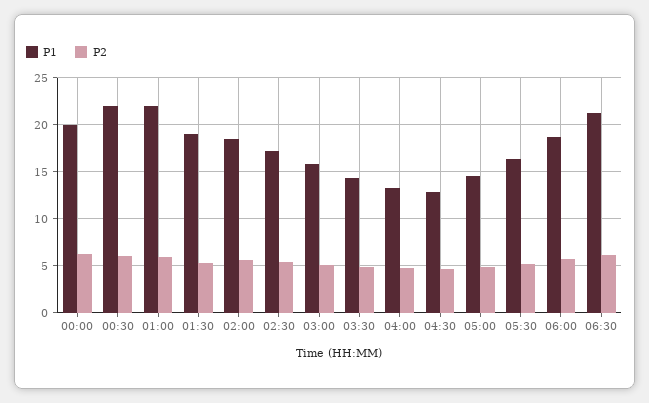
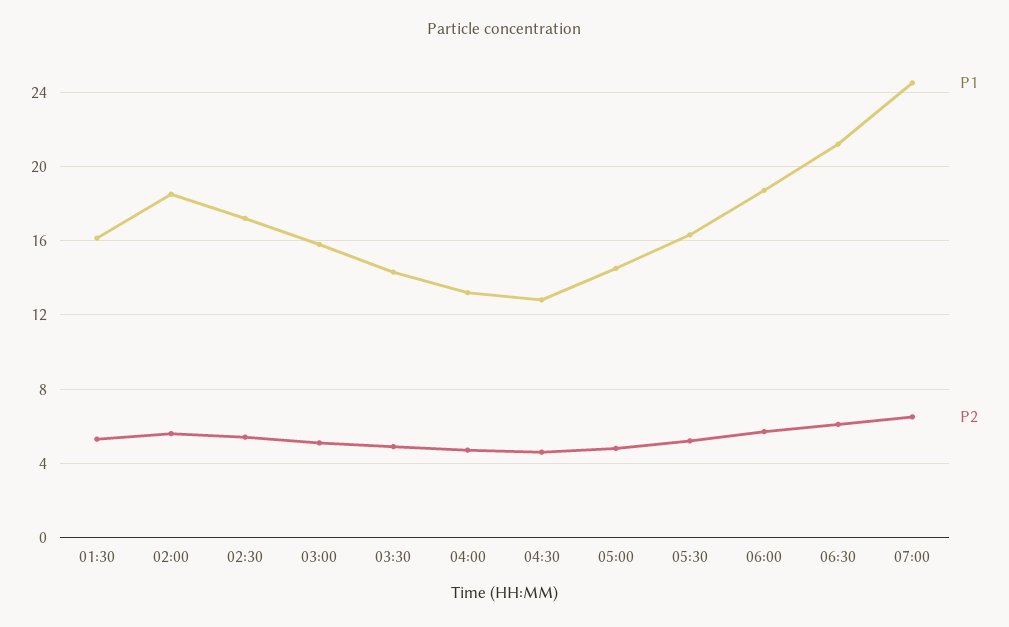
P1, 00:00: 20 -> none
P2, 00:00: 6 -> none
P1, 00:30: 22 -> none
P2, 00:30: 6 -> none
P1, 01:00: 22 -> none
P2, 01:00: 6 -> none
P1, 01:30: 19 -> 16
P1, 07:00: none -> 24.5
P2, 07:00: none -> 6.5

